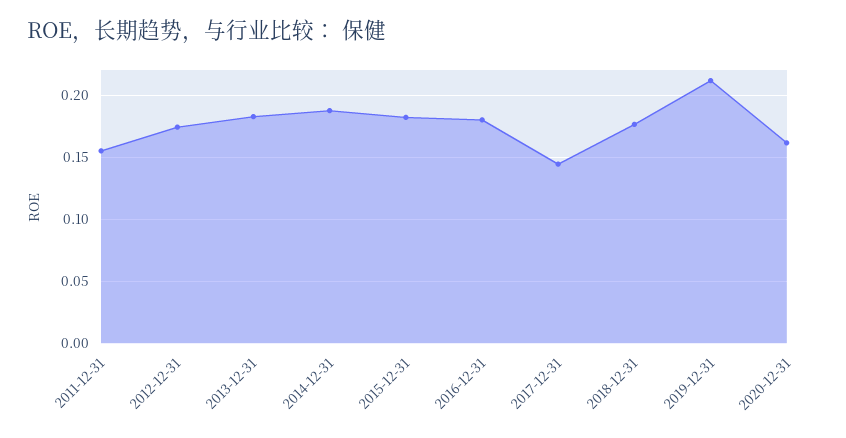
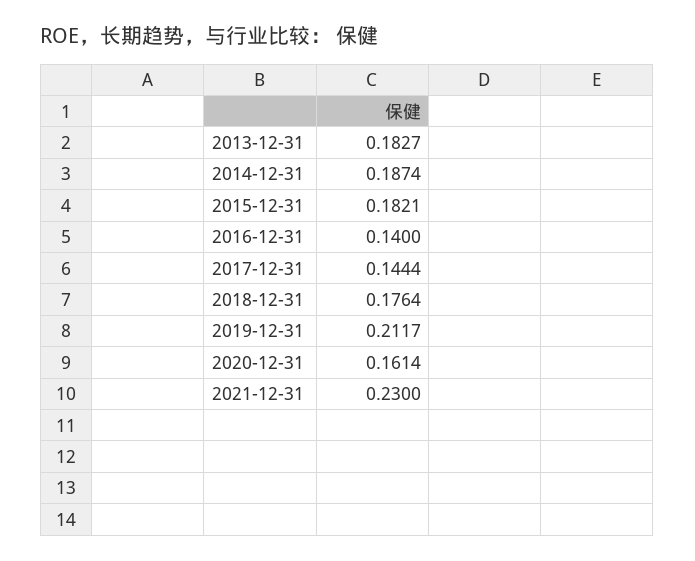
2011-12-31: 0.155 -> none
2012-12-31: 0.175 -> none
2016-12-31: 0.18 -> 0.14
2021-12-31: none -> 0.23

